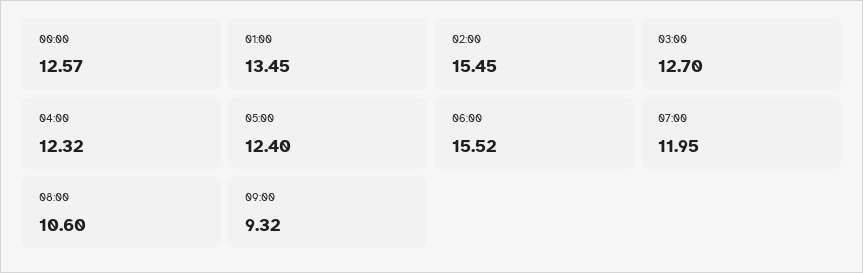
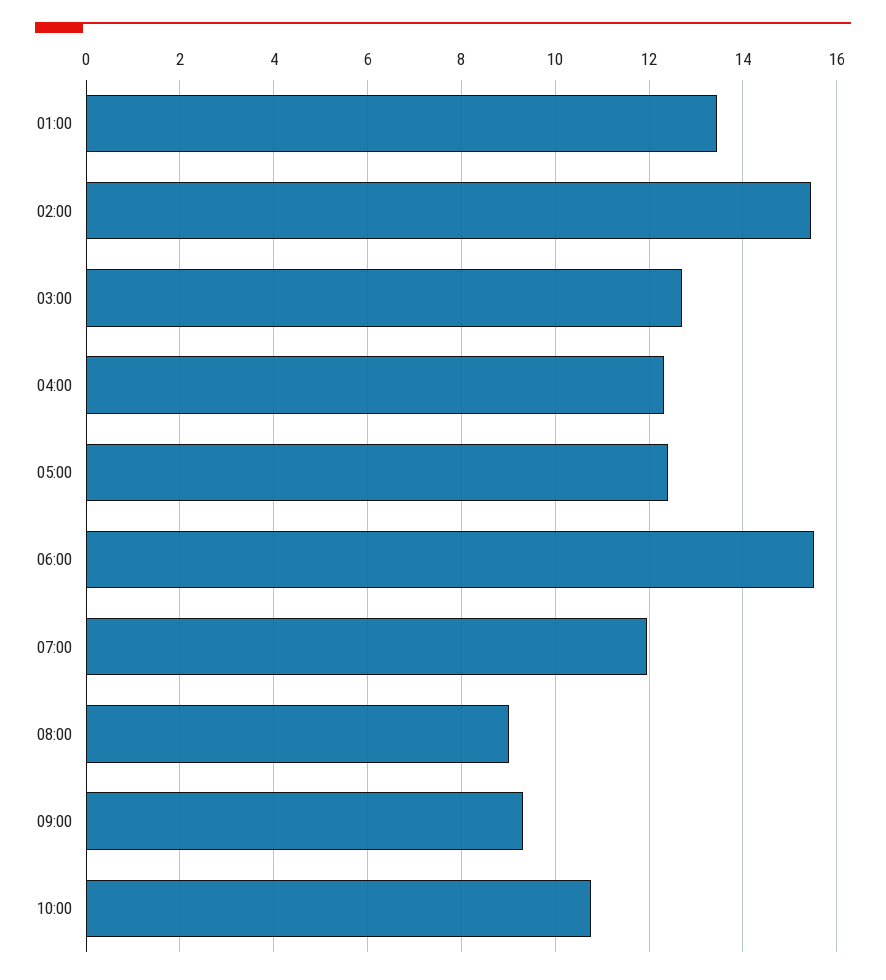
00:00: 12.57 -> none
08:00: 10.6 -> 9
10:00: none -> 10.8

